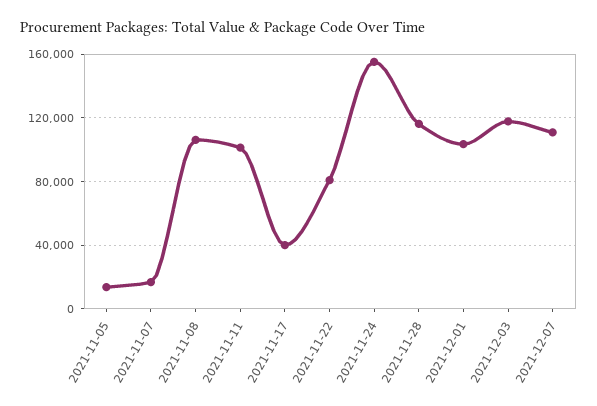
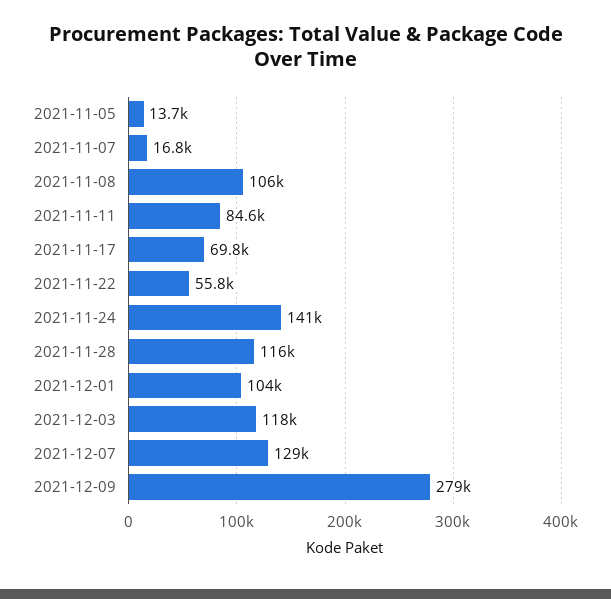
2021-11-11: 100000 -> 84600
2021-11-17: 40000 -> 69800
2021-11-22: 80000 -> 55800
2021-11-24: 155000 -> 141000
2021-12-07: 110000 -> 129000
2021-12-09: none -> 279000

